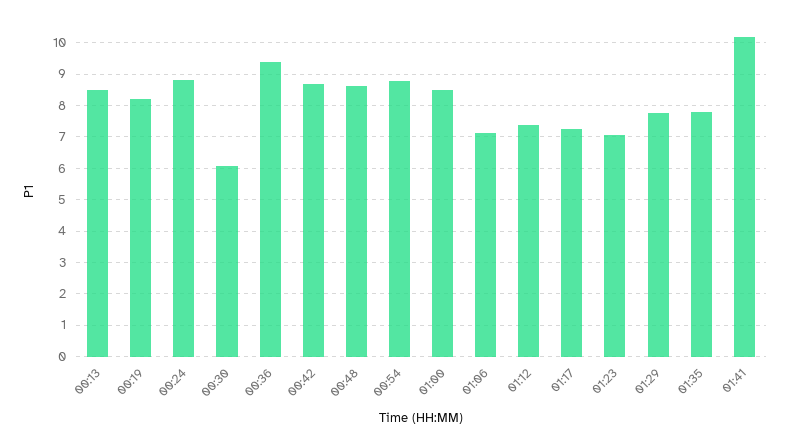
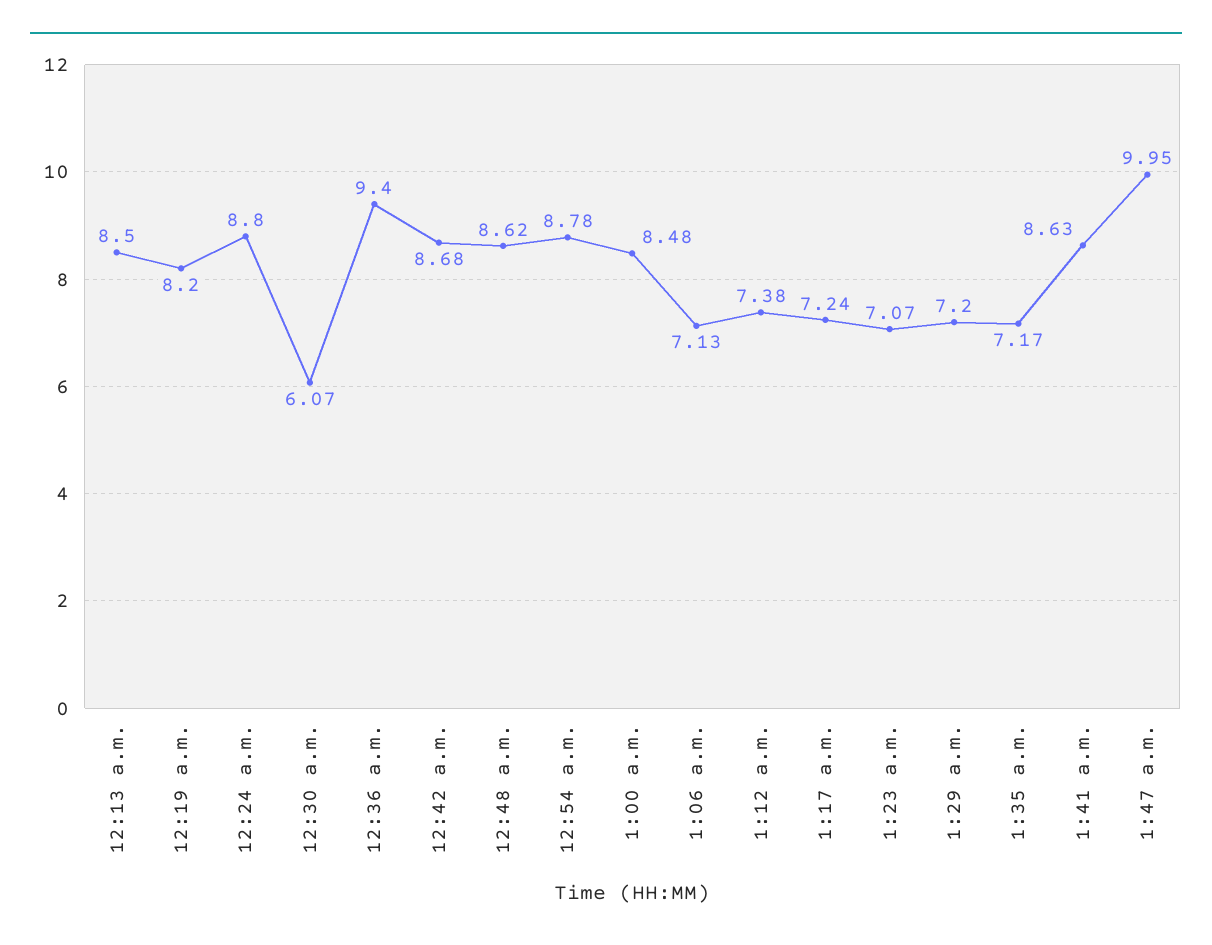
01:29: 7.8 -> 7.2
01:35: 7.8 -> 7.17
01:41: 10.2 -> 8.63
1:47 a.m.: none -> 9.95

